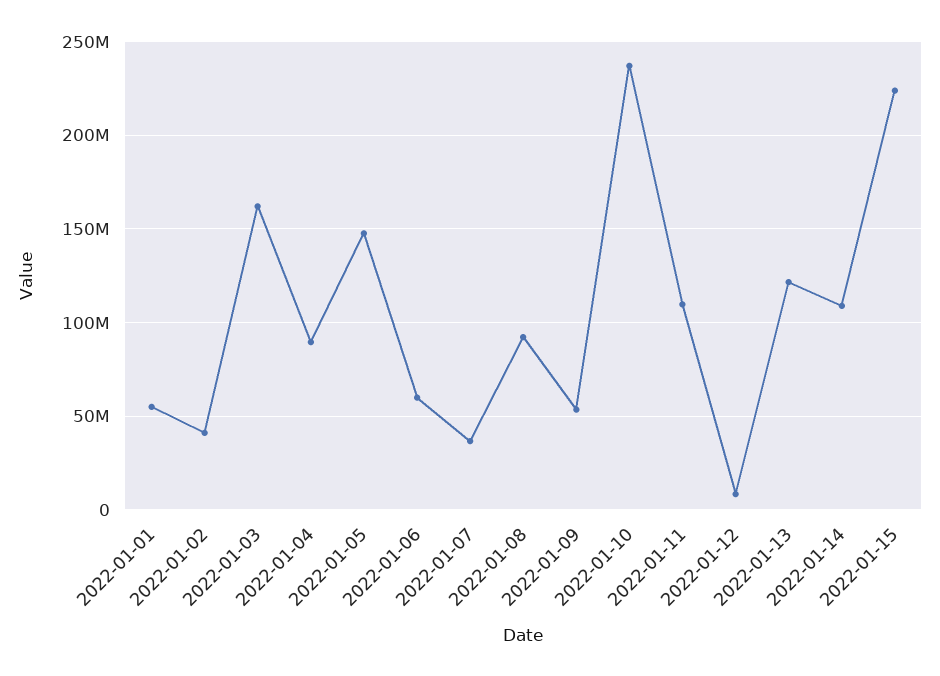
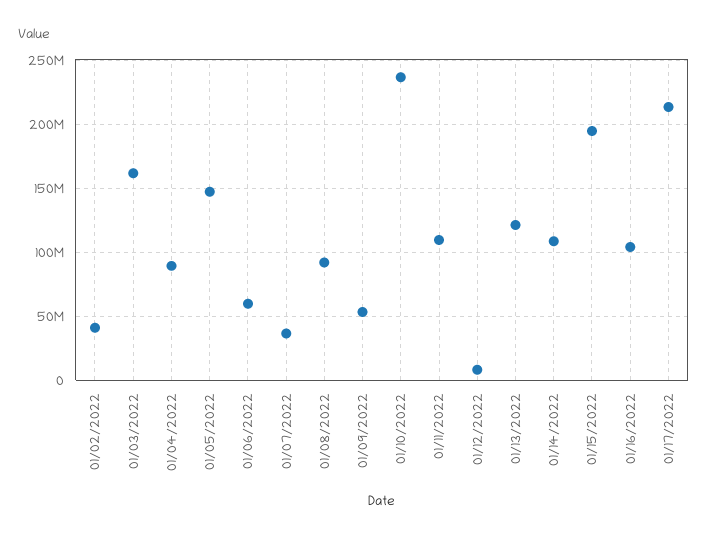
2022-01-01: 55000000 -> none
2022-01-15: 225000000 -> 195000000
01/16/2022: none -> 105000000
01/17/2022: none -> 215000000

